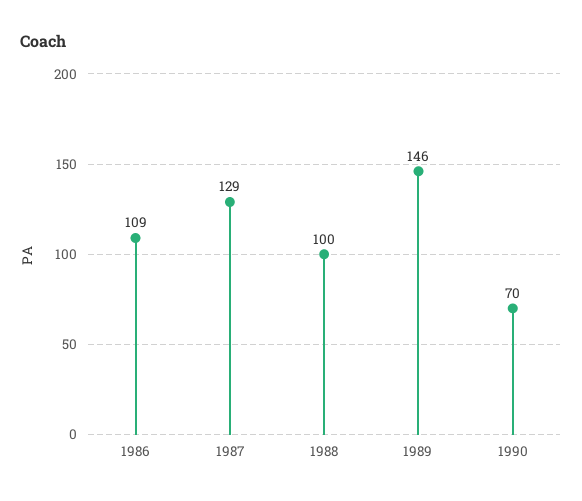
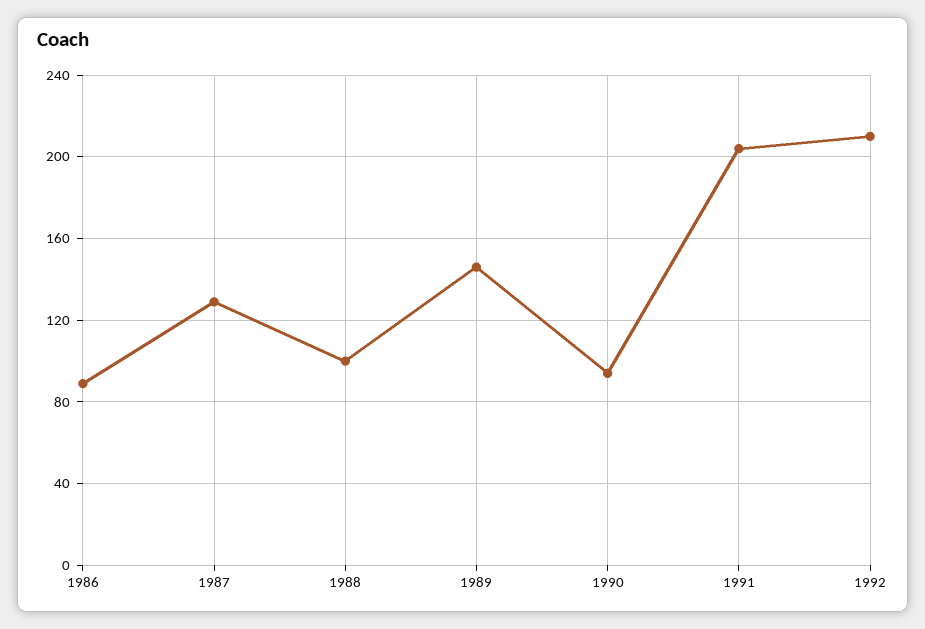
1986: 109 -> 90
1990: 70 -> 95
1991: none -> 205
1992: none -> 210

